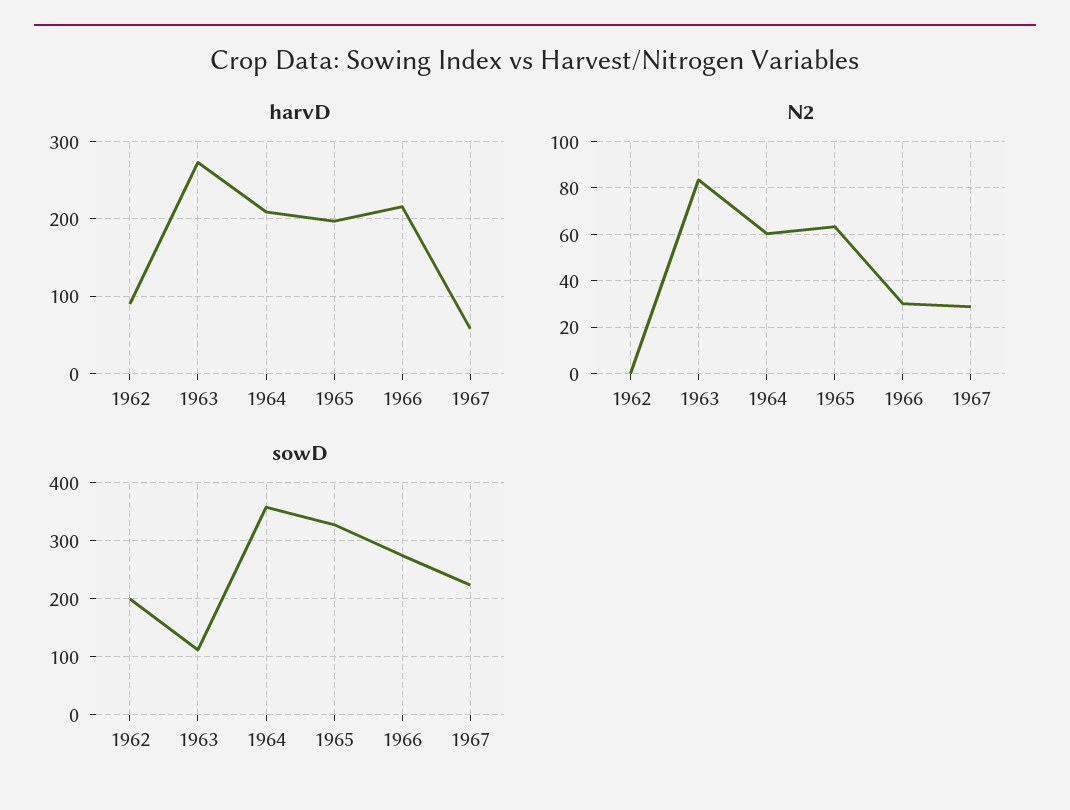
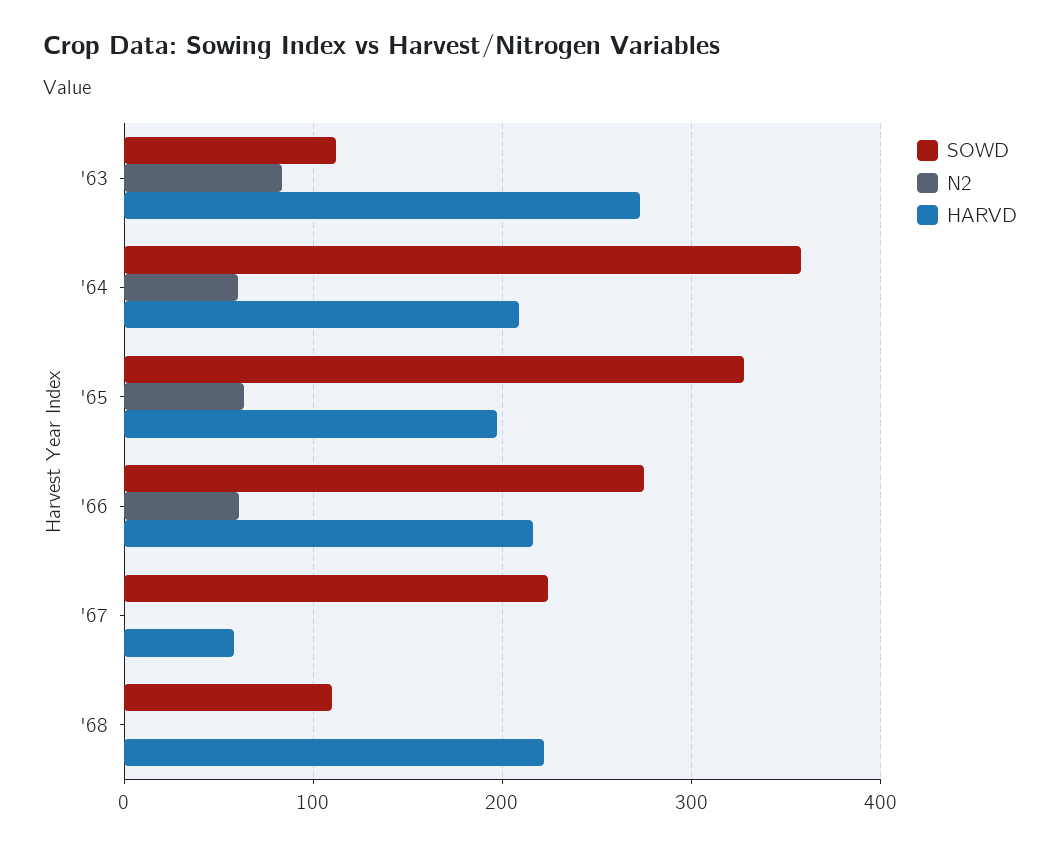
harvD, 1962: 90 -> none
N2, 1962: 0 -> none
N2, 1966: 30 -> 60
N2, 1967: 30 -> 0
sowD, 1962: 200 -> none
sowD, '68: none -> 110
N2, '68: none -> 0
harvD, '68: none -> 220

